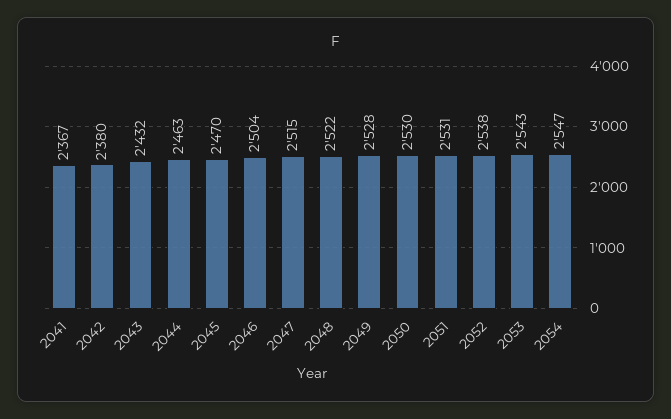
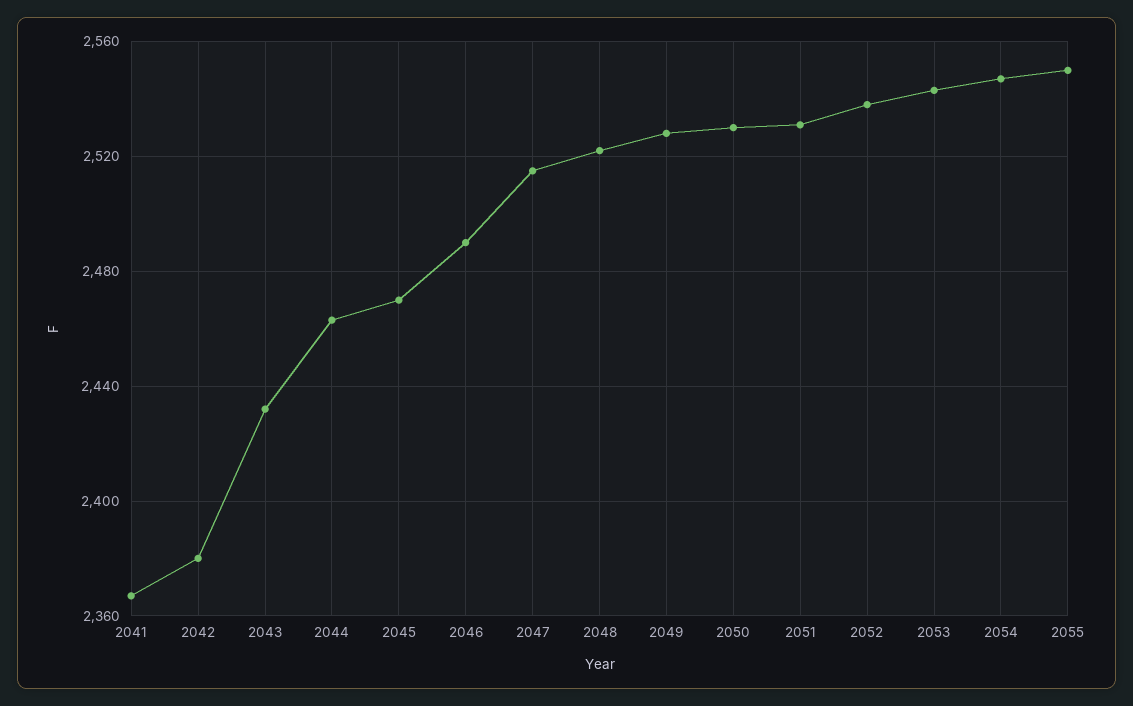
2046: 2504 -> 2490
2055: none -> 2550

